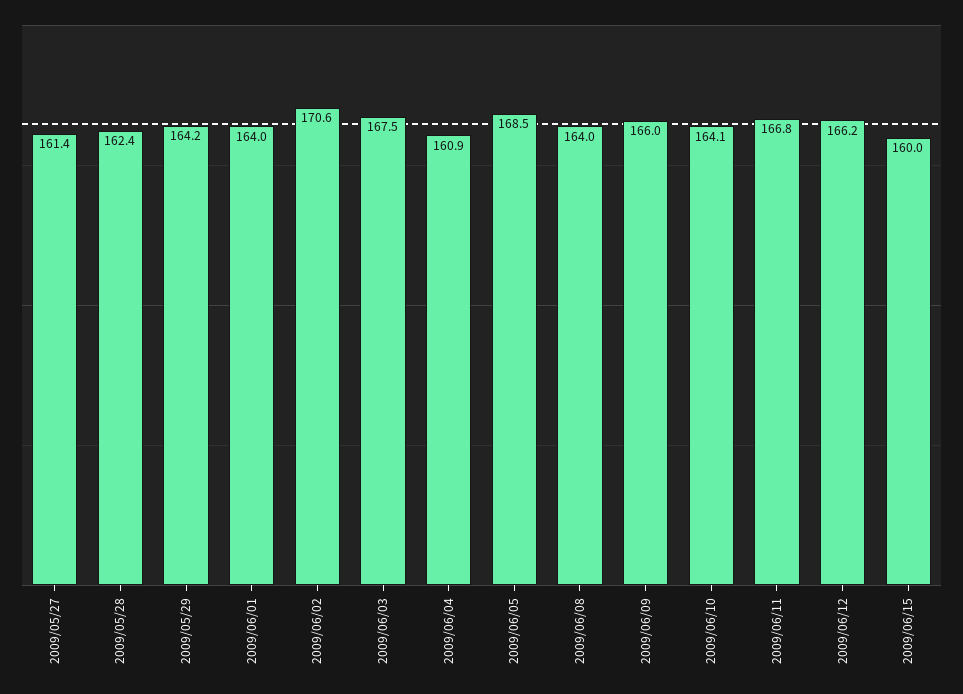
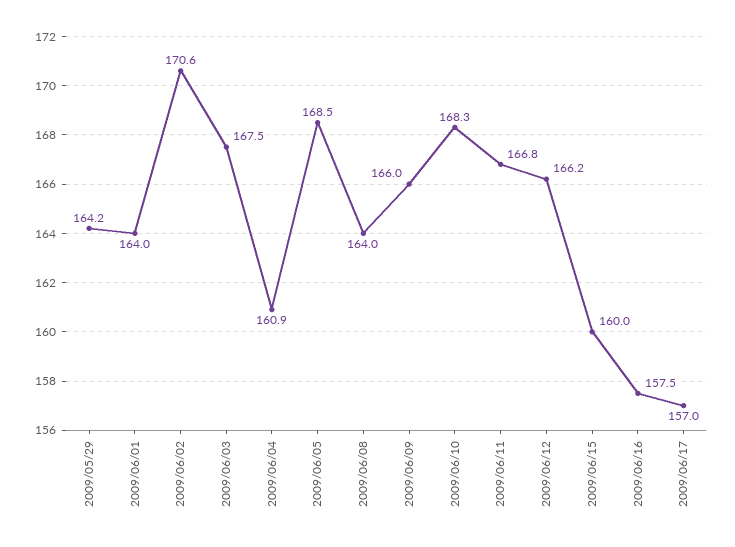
2009/05/27: 161.4 -> none
2009/05/28: 162.4 -> none
2009/06/10: 164.1 -> 168.3
2009/06/16: none -> 157.5
2009/06/17: none -> 157

